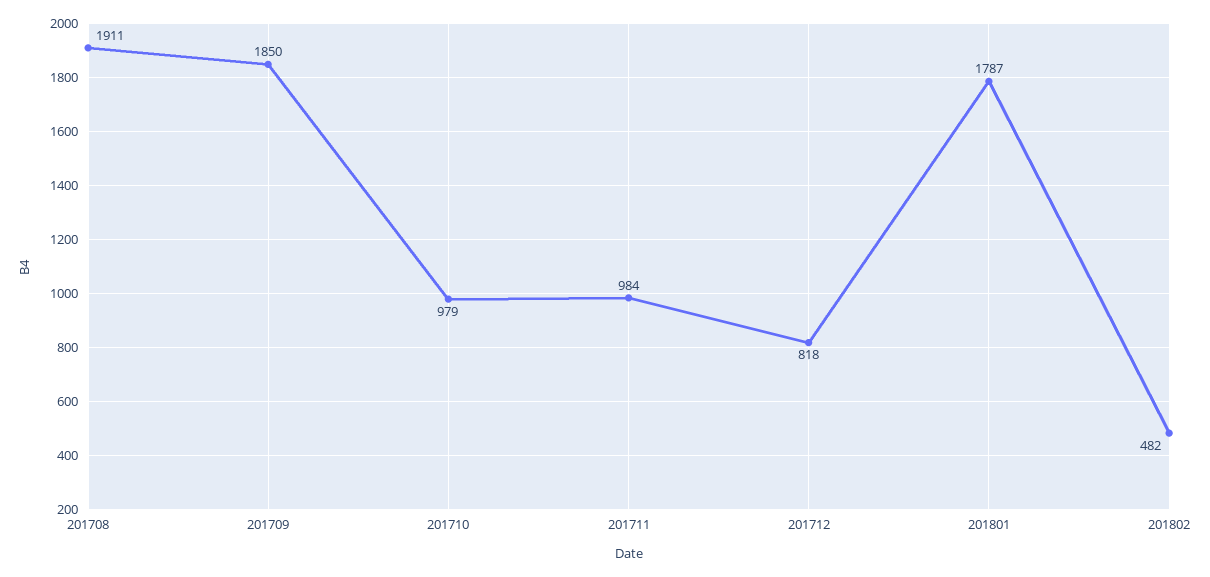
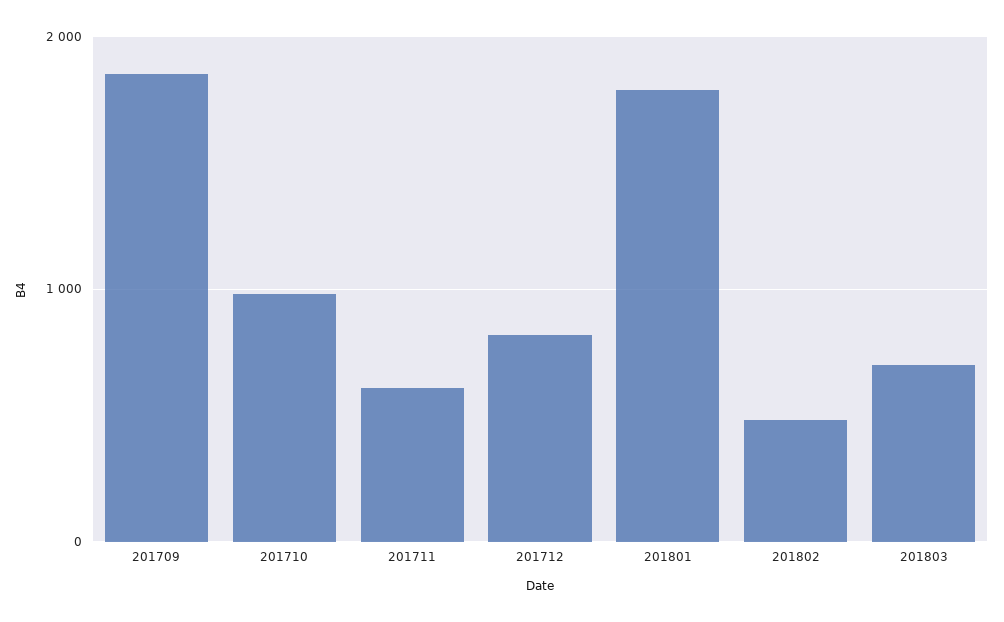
201708: 1911 -> none
201711: 984 -> 600
201803: none -> 700

